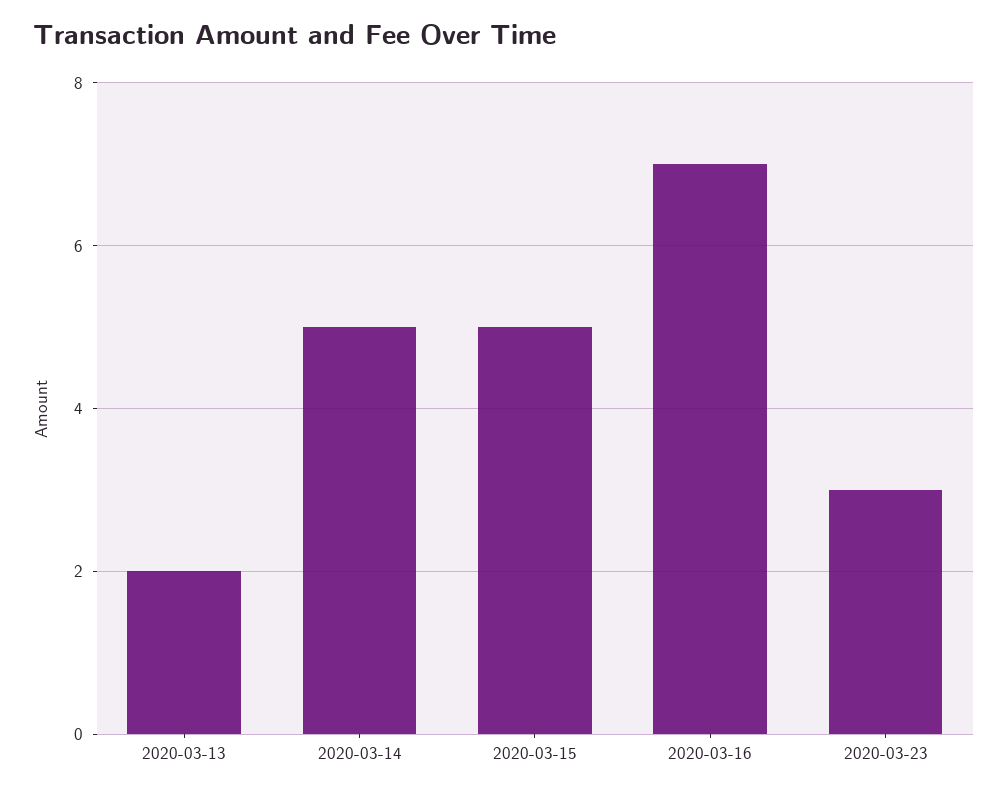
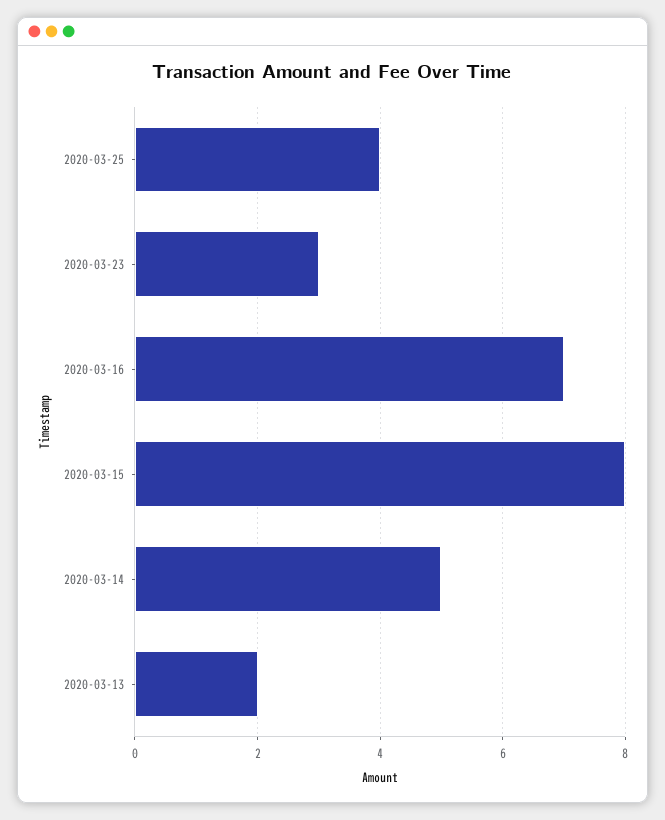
2020-03-15: 5 -> 8
2020-03-25: none -> 4

